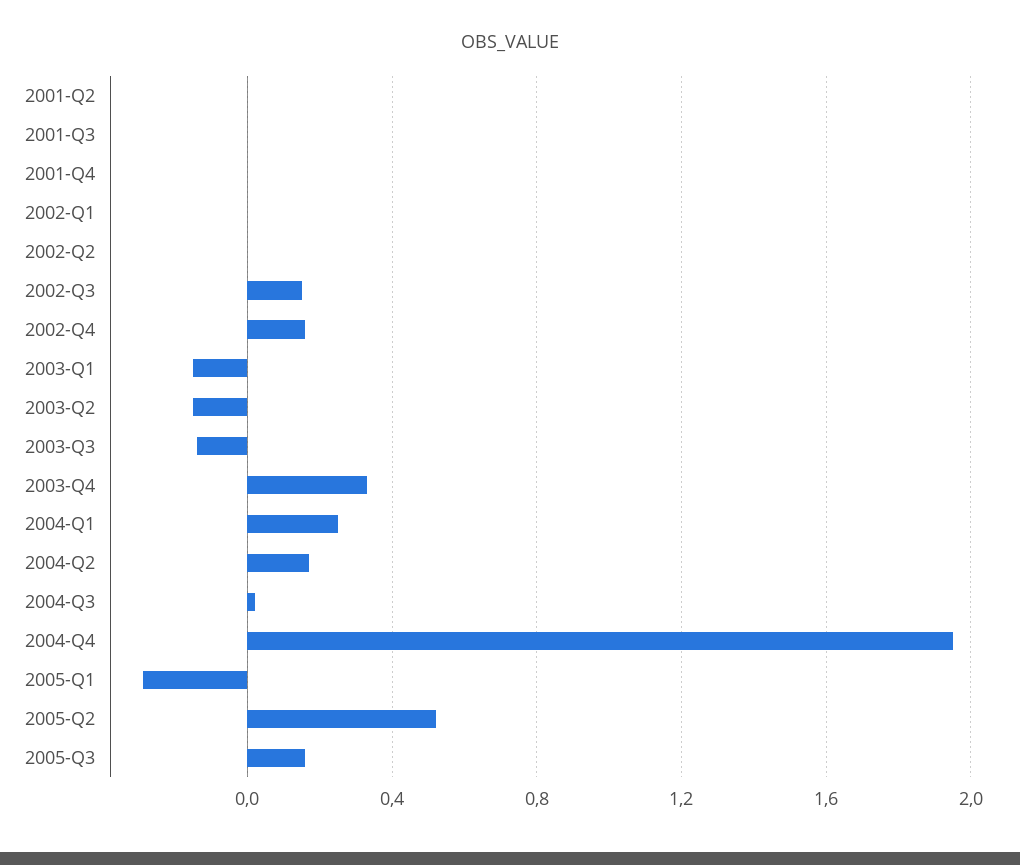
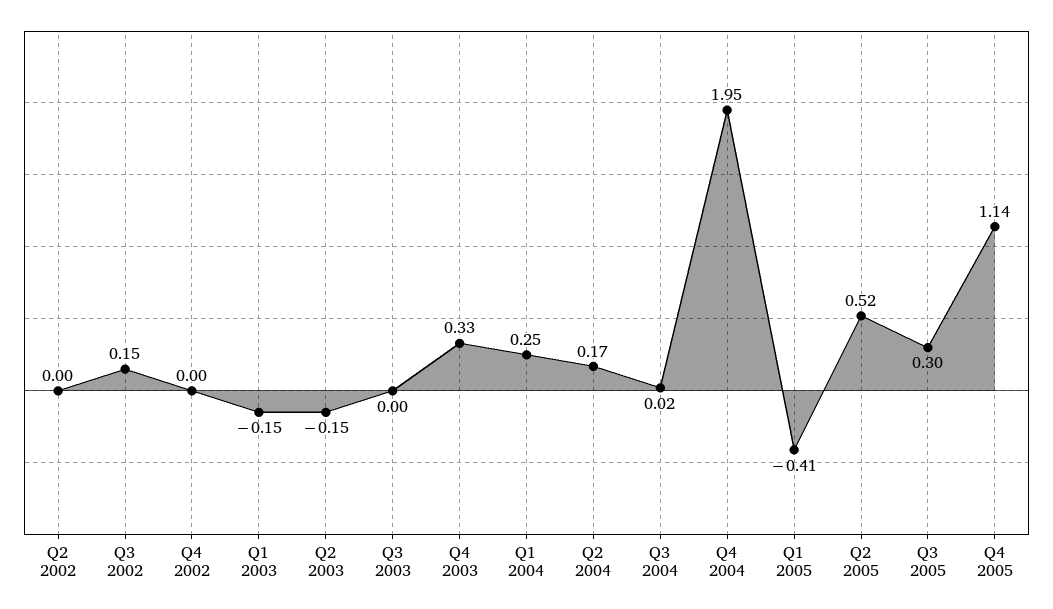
2001-Q2: 0 -> none
2001-Q3: 0 -> none
2001-Q4: 0 -> none
2002-Q1: 0 -> none
2002-Q4: 0.15 -> 0
2003-Q3: -0.15 -> 0
2005-Q1: -0.3 -> -0.41
2005-Q3: 0.15 -> 0.3
Q4 2005: none -> 1.14

